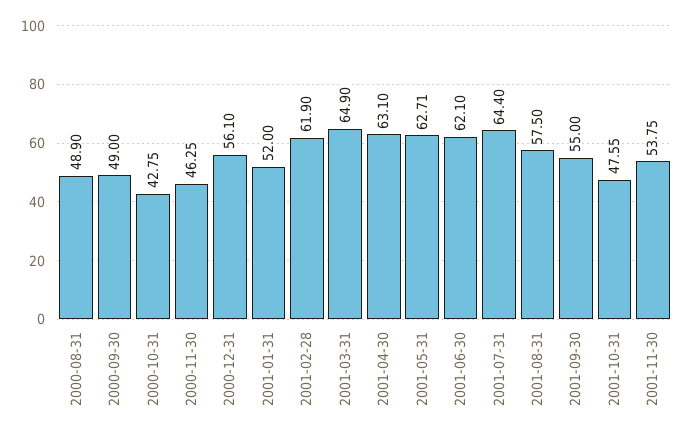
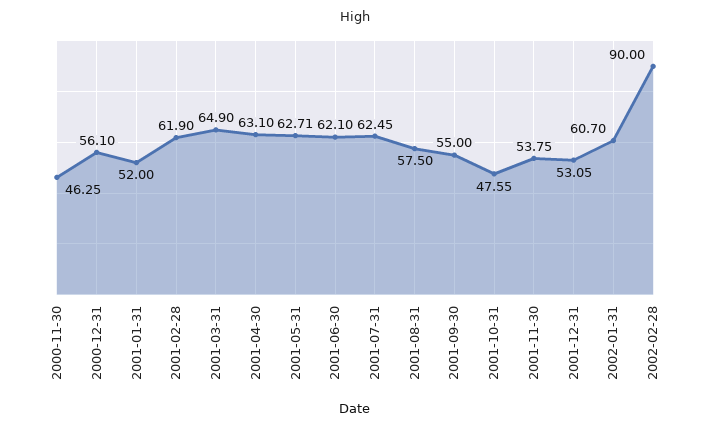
2000-08-31: 48.9 -> none
2000-09-30: 49 -> none
2000-10-31: 42.75 -> none
2001-07-31: 64.4 -> 62.45
2001-12-31: none -> 53.05
2002-01-31: none -> 60.7
2002-02-28: none -> 90

